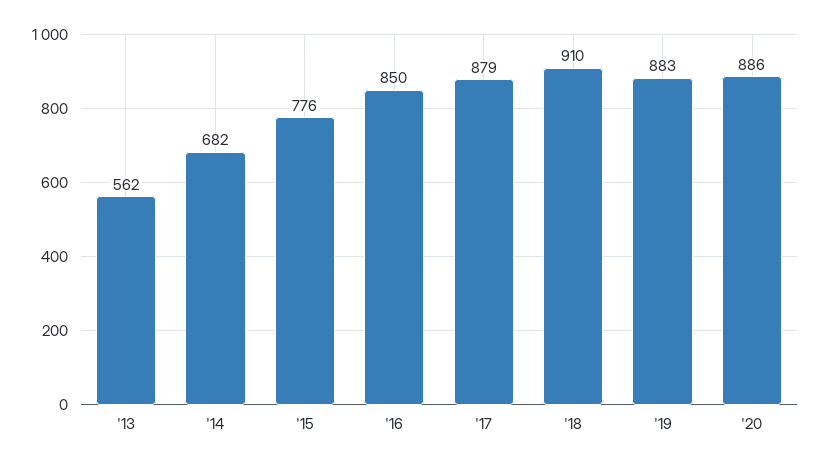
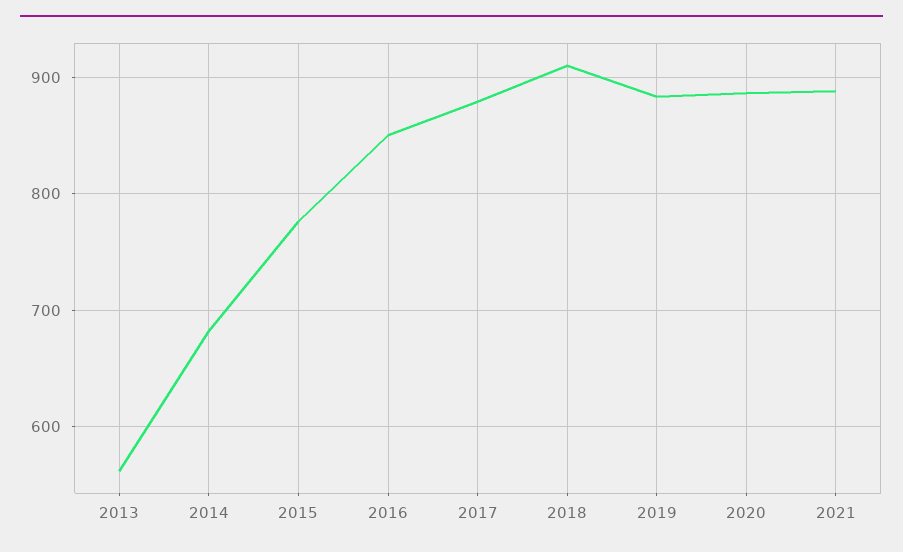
2021: none -> 890

